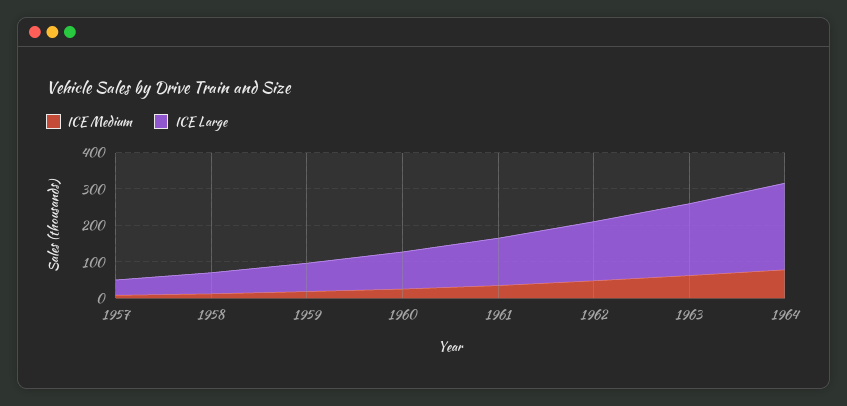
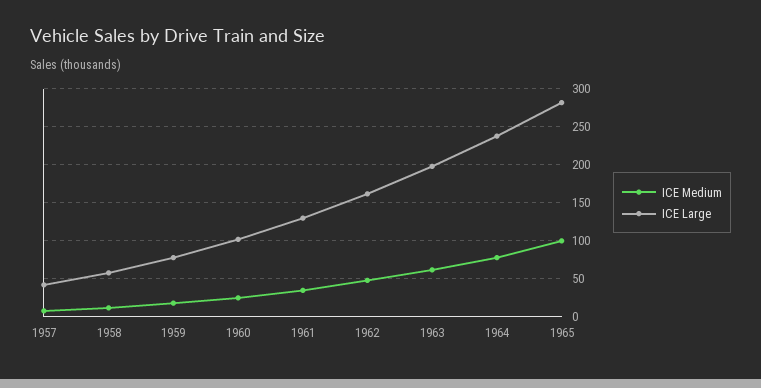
ICE Medium, 1965: none -> 100
ICE Large, 1965: none -> 280

